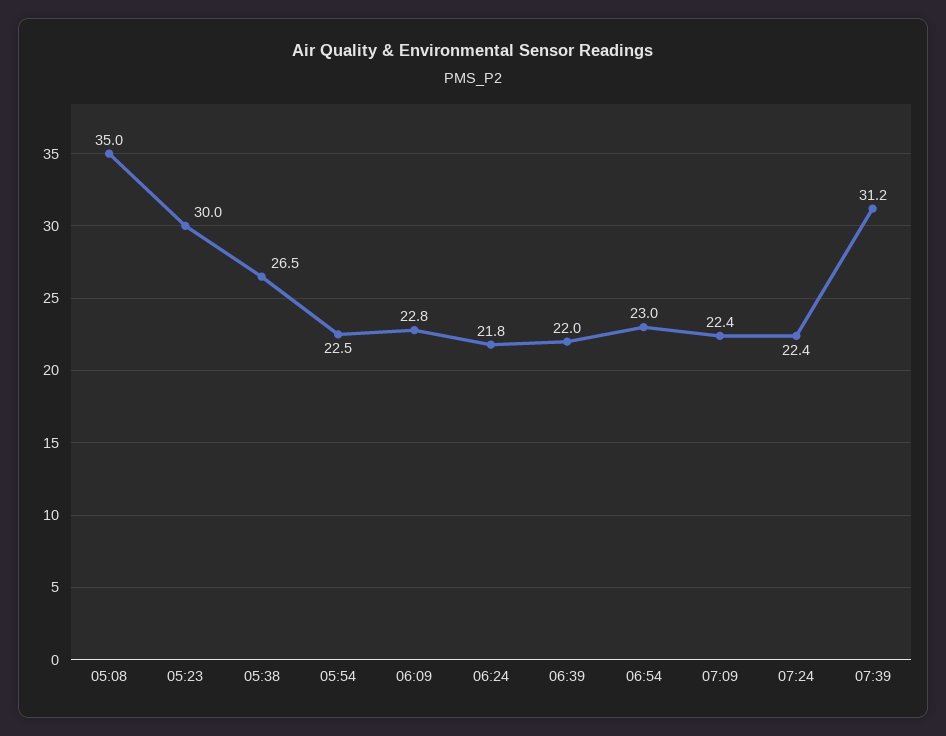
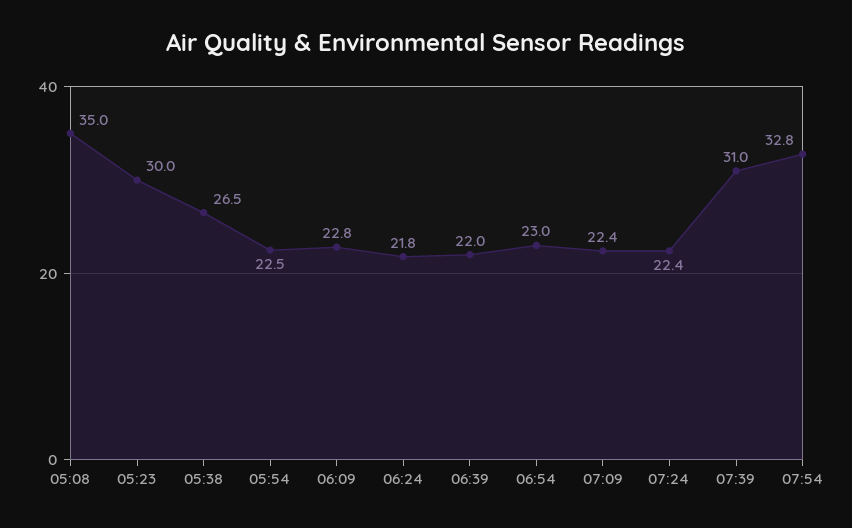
07:39: 31.2 -> 31
07:54: none -> 32.8

